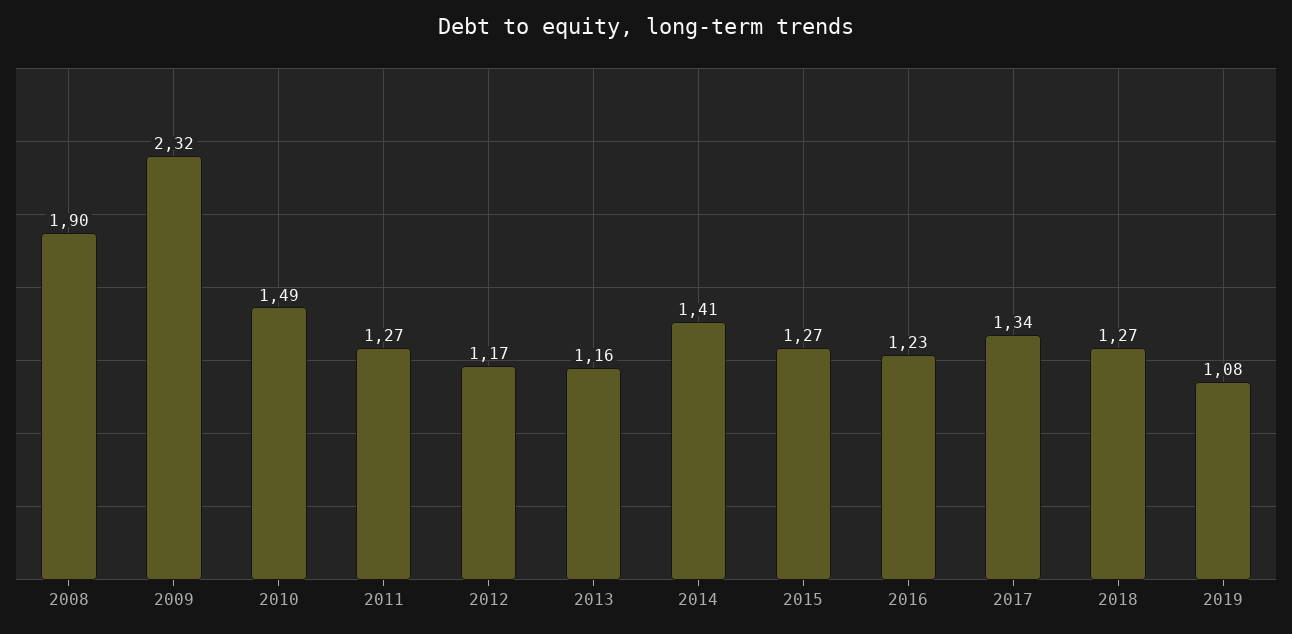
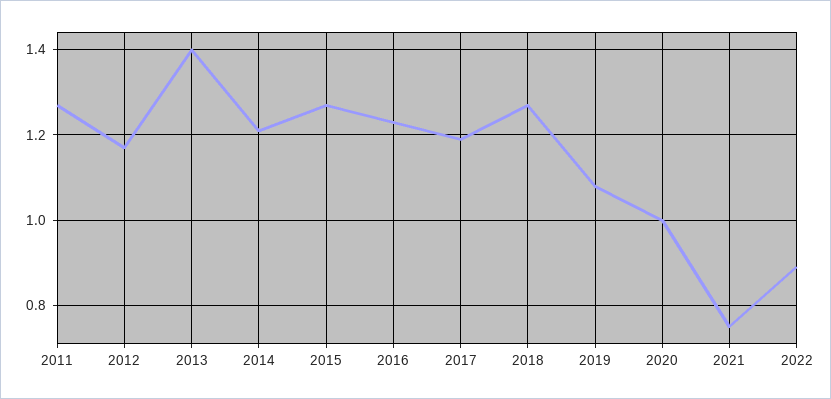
2008: 1.9 -> none
2009: 2.32 -> none
2010: 1.49 -> none
2013: 1.16 -> 1.4
2014: 1.41 -> 1.2
2017: 1.34 -> 1.2
2020: none -> 1
2021: none -> 0.75
2022: none -> 0.9

